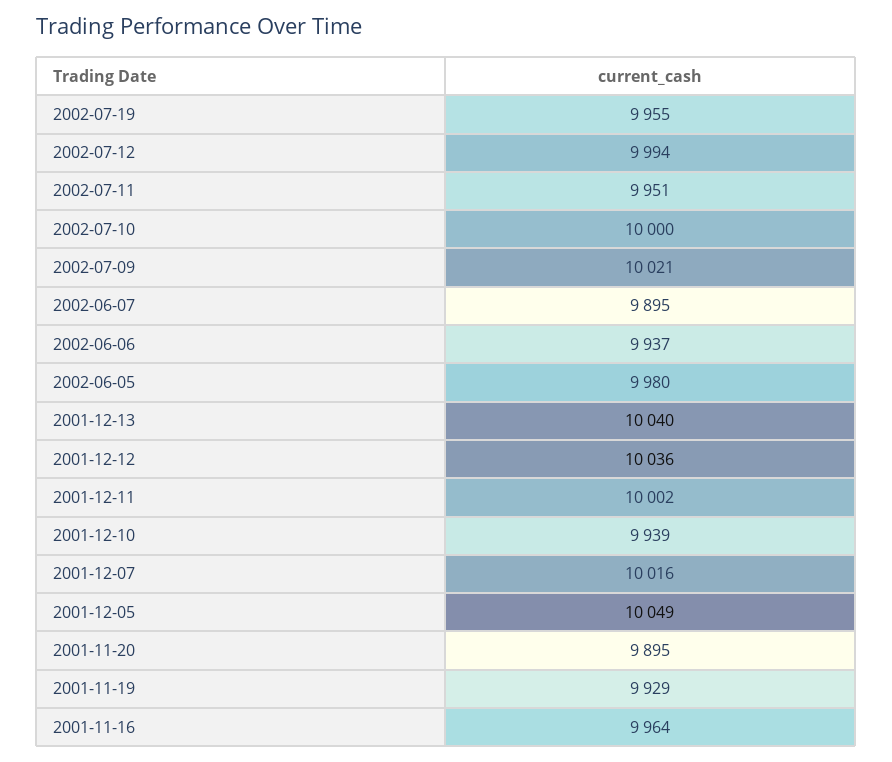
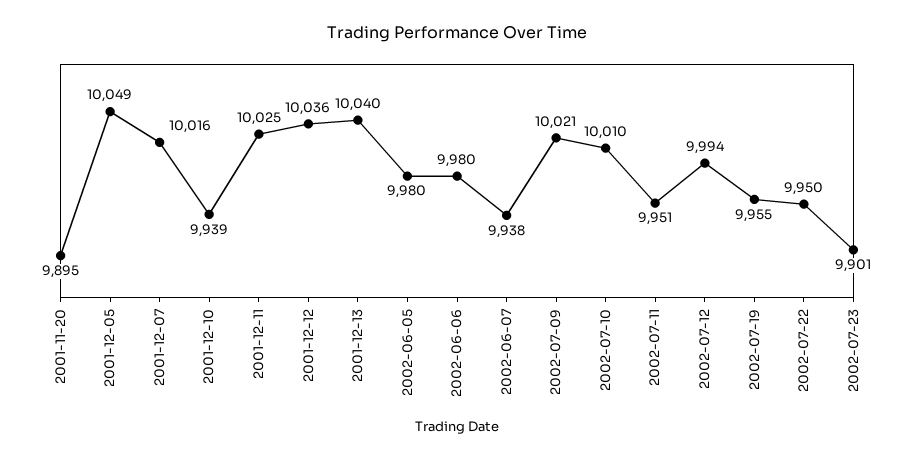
2002-07-10: 10000 -> 10010
2002-06-07: 9895 -> 9938
2002-06-06: 9937 -> 9980
2001-12-11: 10002 -> 10025
2001-11-19: 9929 -> none
2001-11-16: 9964 -> none
2002-07-22: none -> 9950
2002-07-23: none -> 9901

